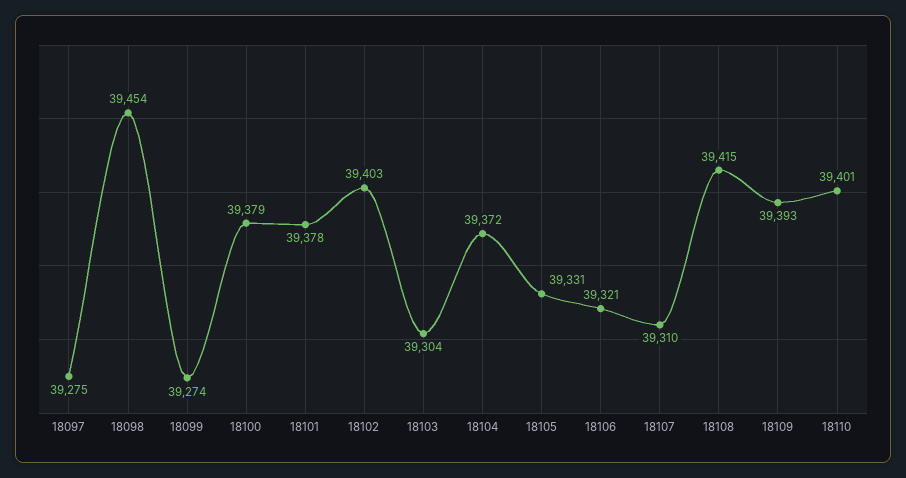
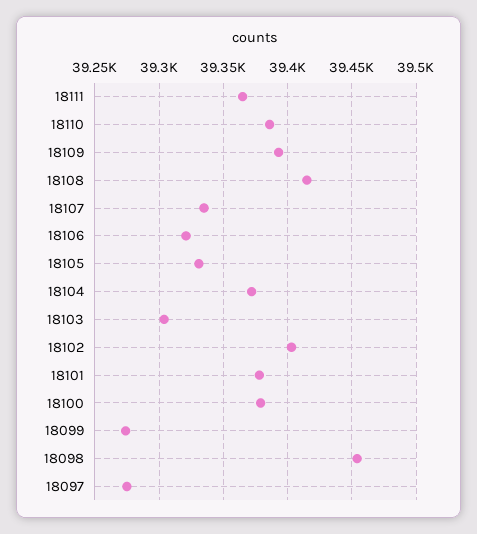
18107: 39310 -> 39335
18110: 39401 -> 39385
18111: none -> 39365

